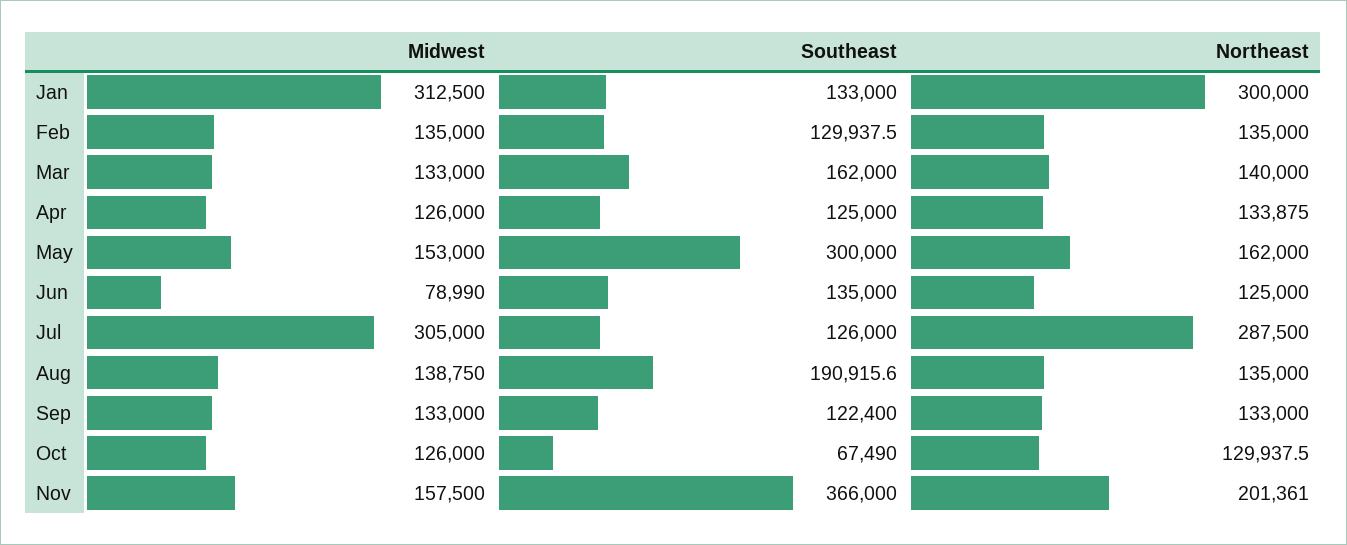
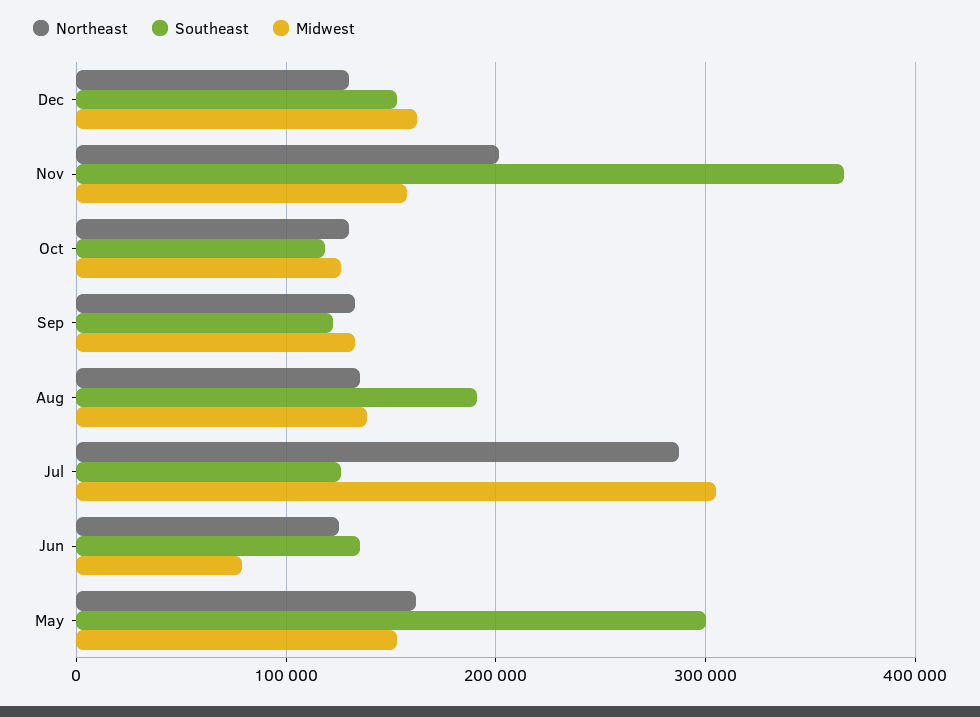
Midwest, Jan: 312500 -> none
Southeast, Jan: 133000 -> none
Northeast, Jan: 300000 -> none
Midwest, Feb: 135000 -> none
Southeast, Feb: 129937.5 -> none
Northeast, Feb: 135000 -> none
Midwest, Mar: 133000 -> none
Southeast, Mar: 162000 -> none
Northeast, Mar: 140000 -> none
Midwest, Apr: 126000 -> none
Southeast, Apr: 125000 -> none
Northeast, Apr: 133875 -> none
Southeast, Oct: 67490 -> 120000
Northeast, Dec: none -> 130000
Southeast, Dec: none -> 150000
Midwest, Dec: none -> 160000

